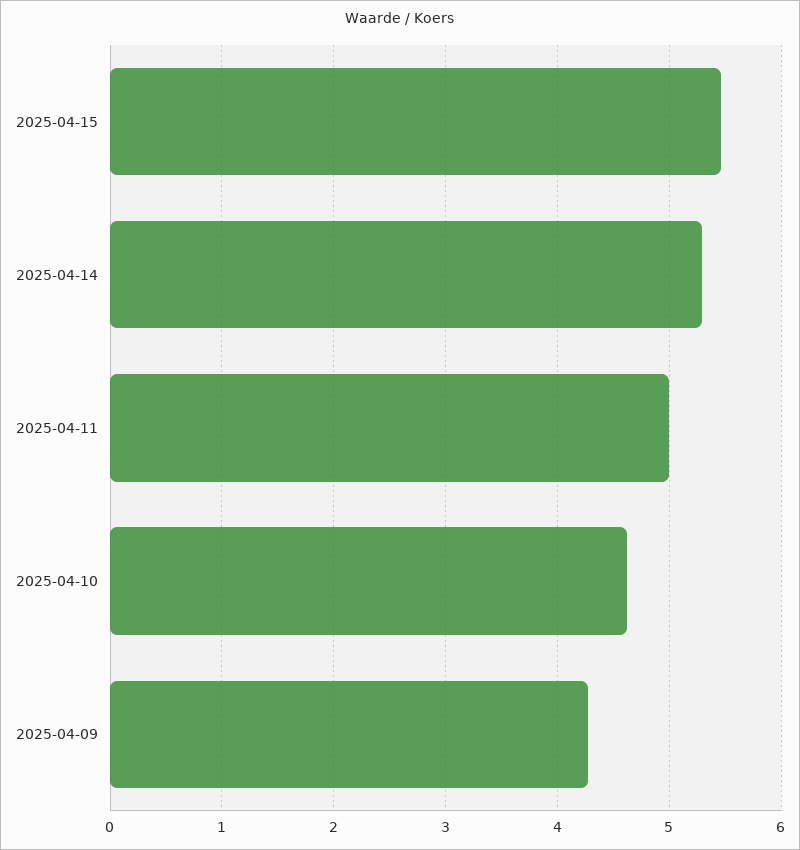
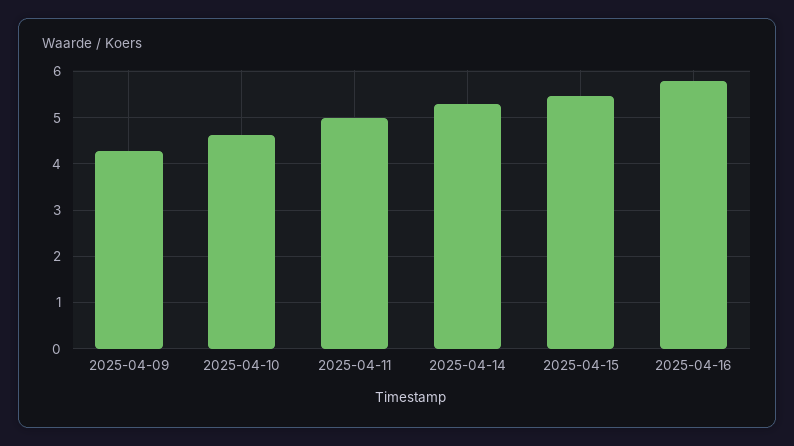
2025-04-16: none -> 5.8

